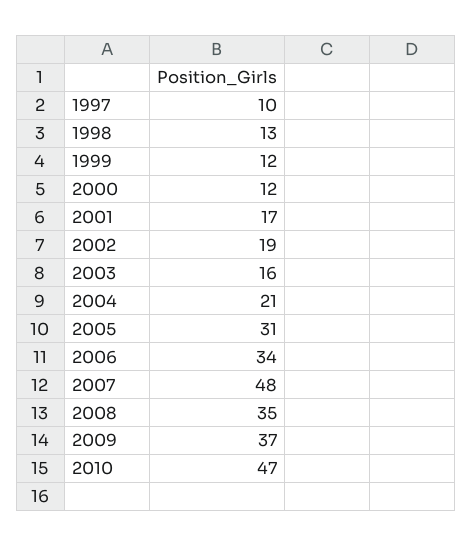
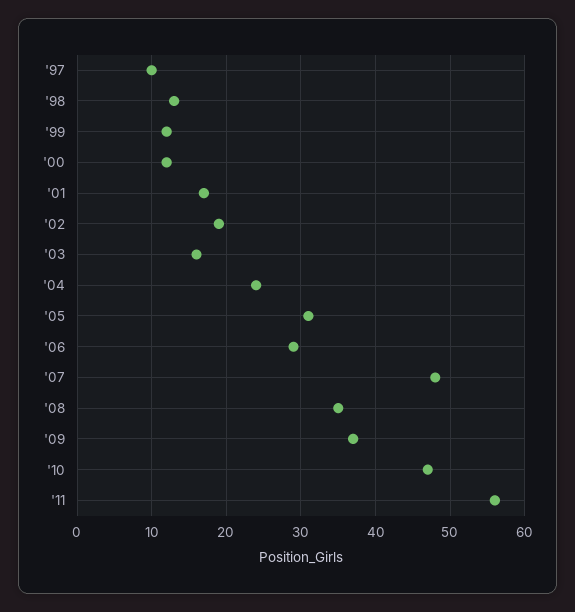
2004: 21 -> 24
2006: 34 -> 29
'11: none -> 56

